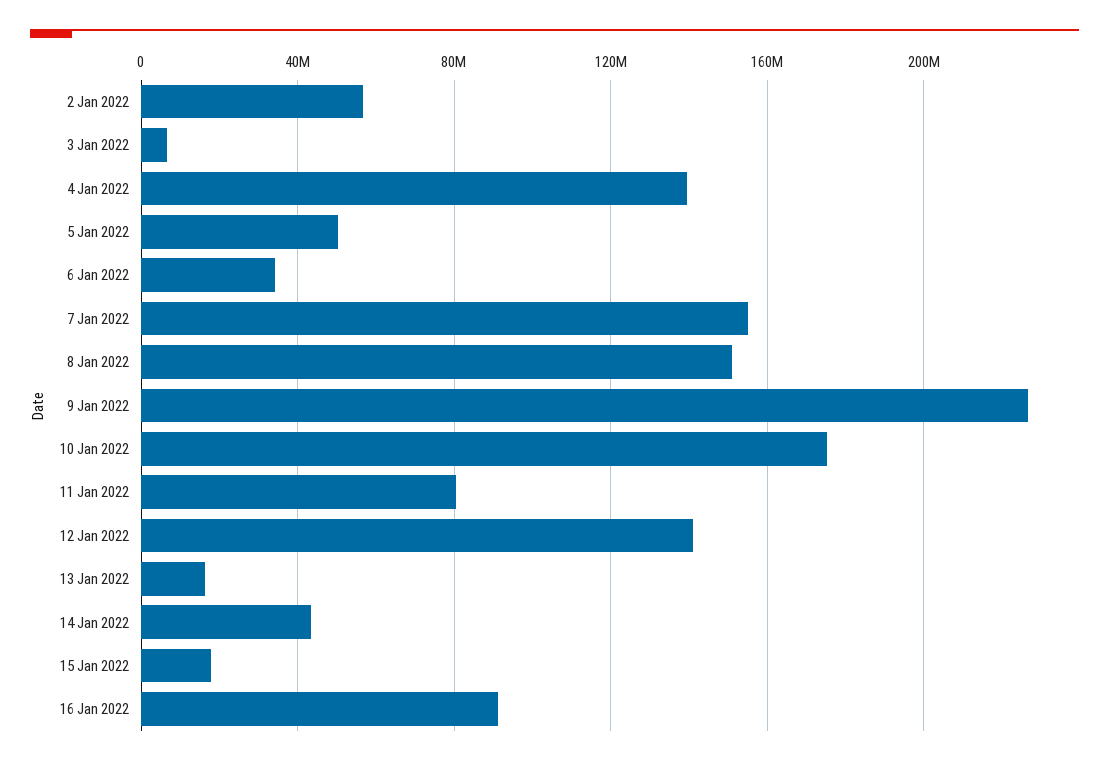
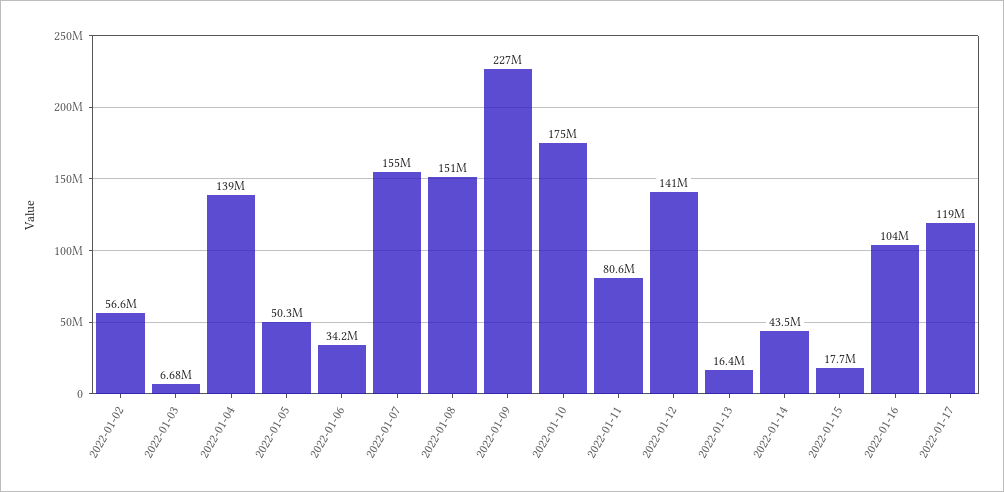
16 Jan 2022: 90000000 -> 104000000
2022-01-17: none -> 119000000

